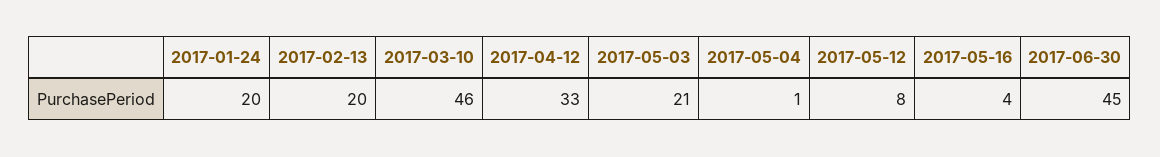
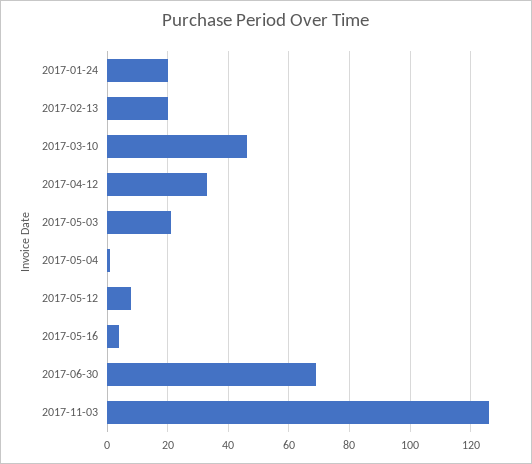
2017-06-30: 45 -> 70
2017-11-03: none -> 125

